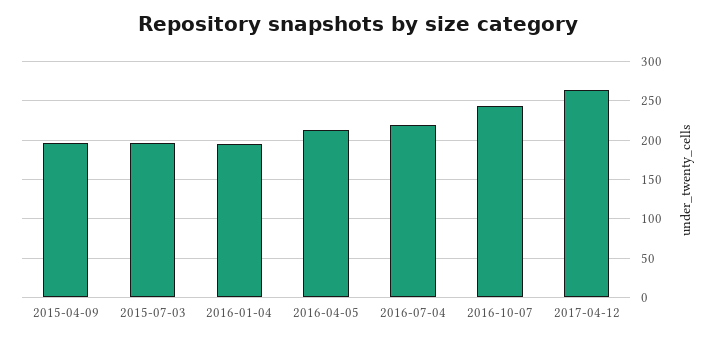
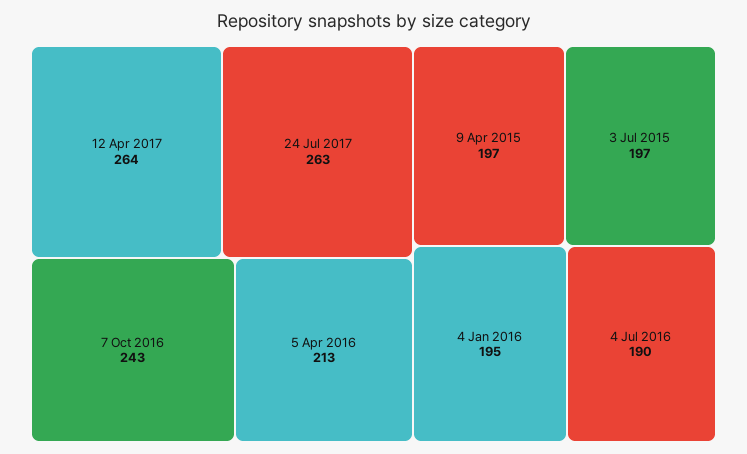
2016-07-04: 220 -> 190
24 Jul 2017: none -> 263

